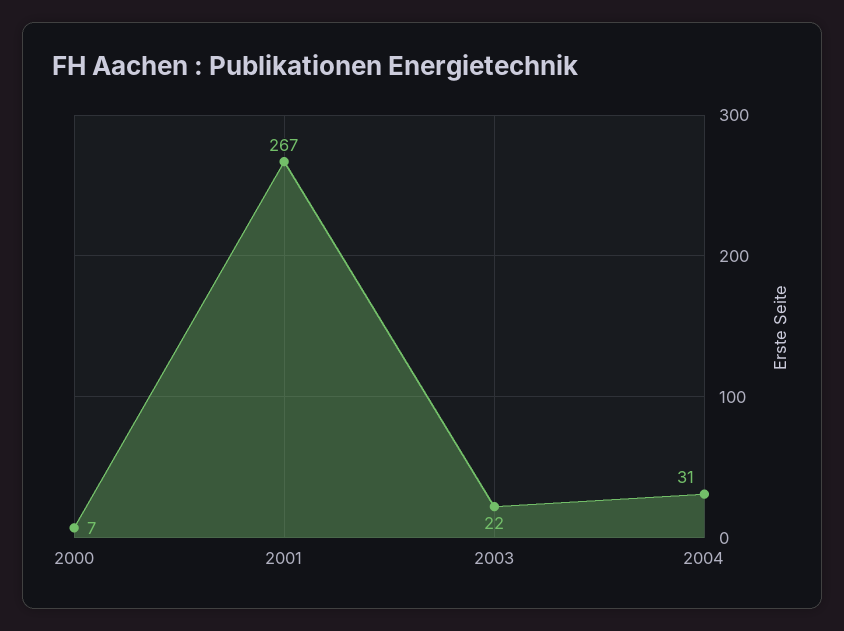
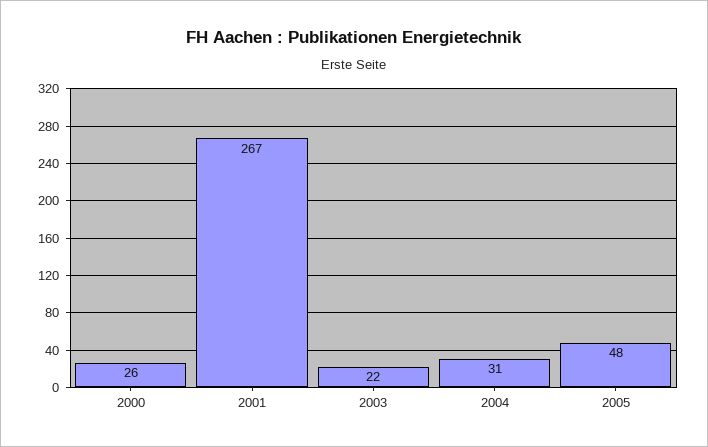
2000: 7 -> 26
2005: none -> 48

